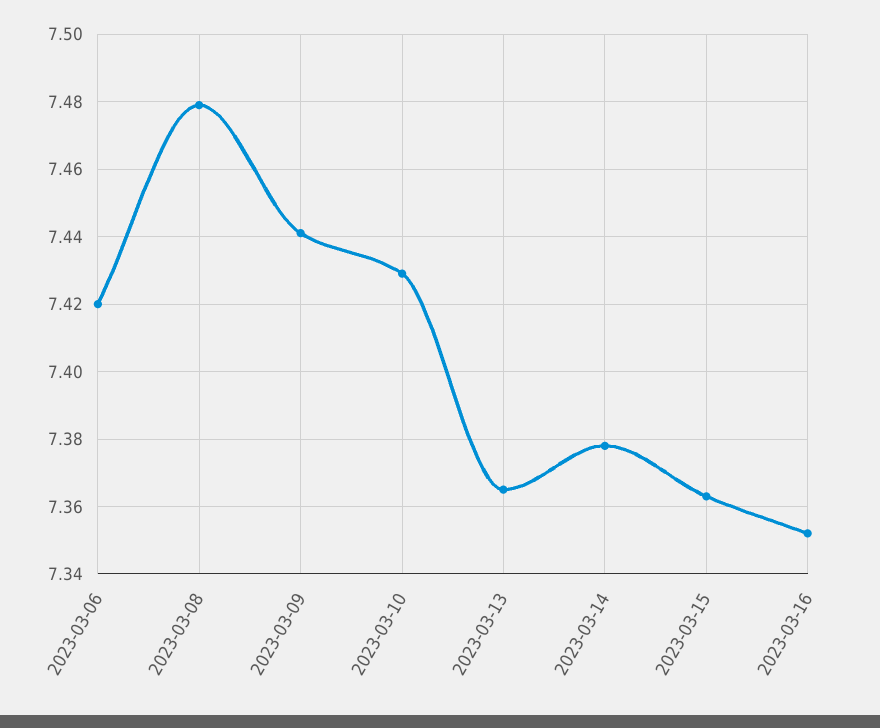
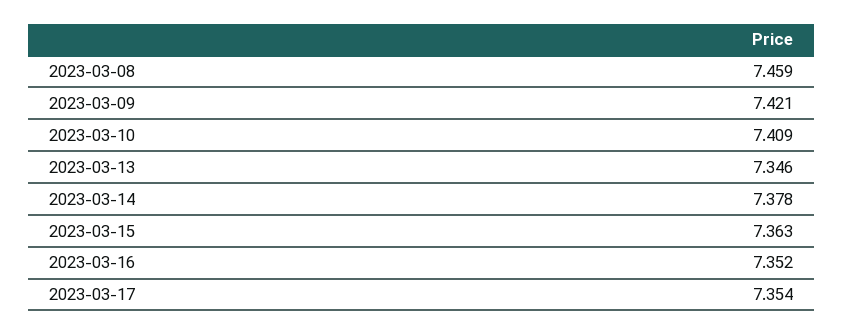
2023-03-06: 7.42 -> none
2023-03-08: 7.48 -> 7.459
2023-03-09: 7.44 -> 7.421
2023-03-10: 7.43 -> 7.409
2023-03-13: 7.365 -> 7.346
2023-03-17: none -> 7.354

